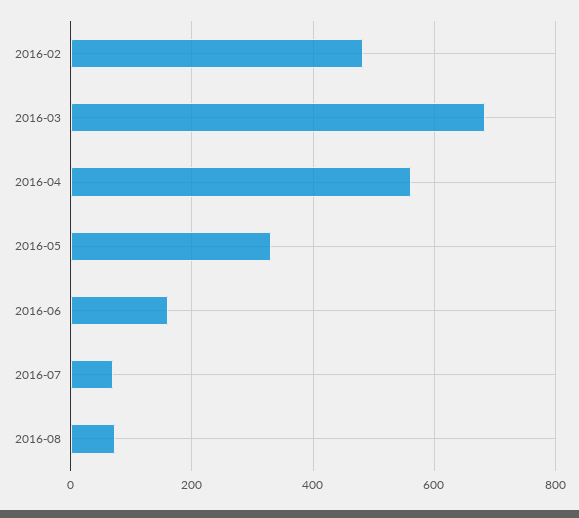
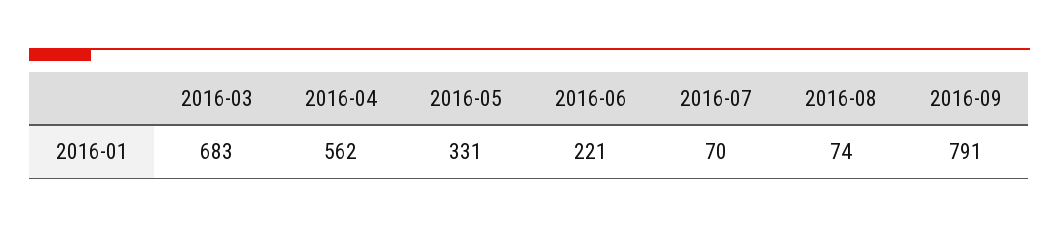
2016-02: 480 -> none
2016-06: 160 -> 221
2016-09: none -> 791

